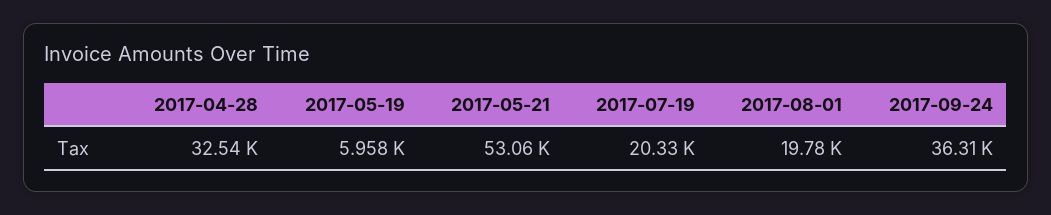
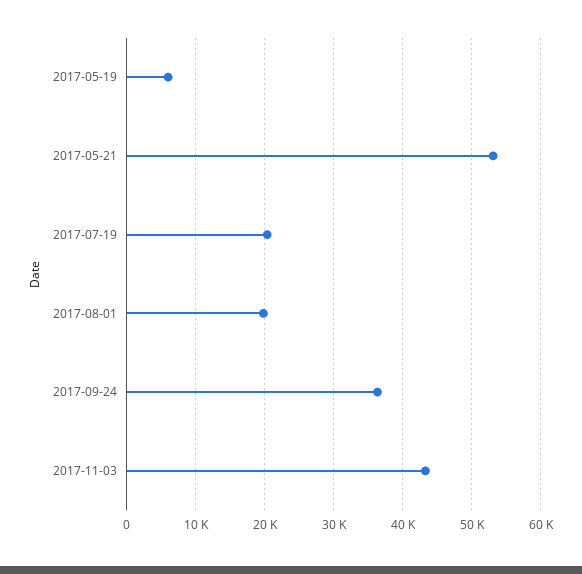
2017-04-28: 32540 -> none
2017-11-03: none -> 43000

